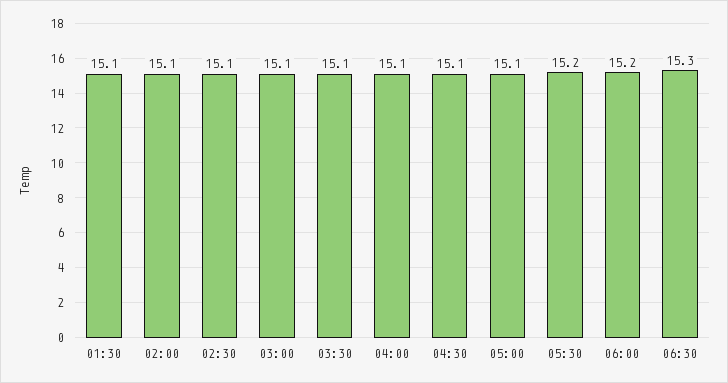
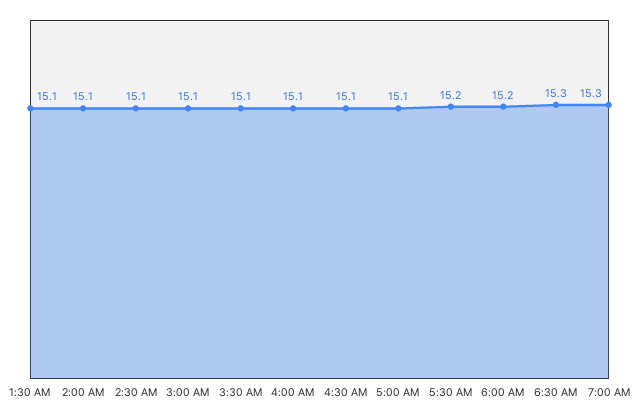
7:00 AM: none -> 15.3

